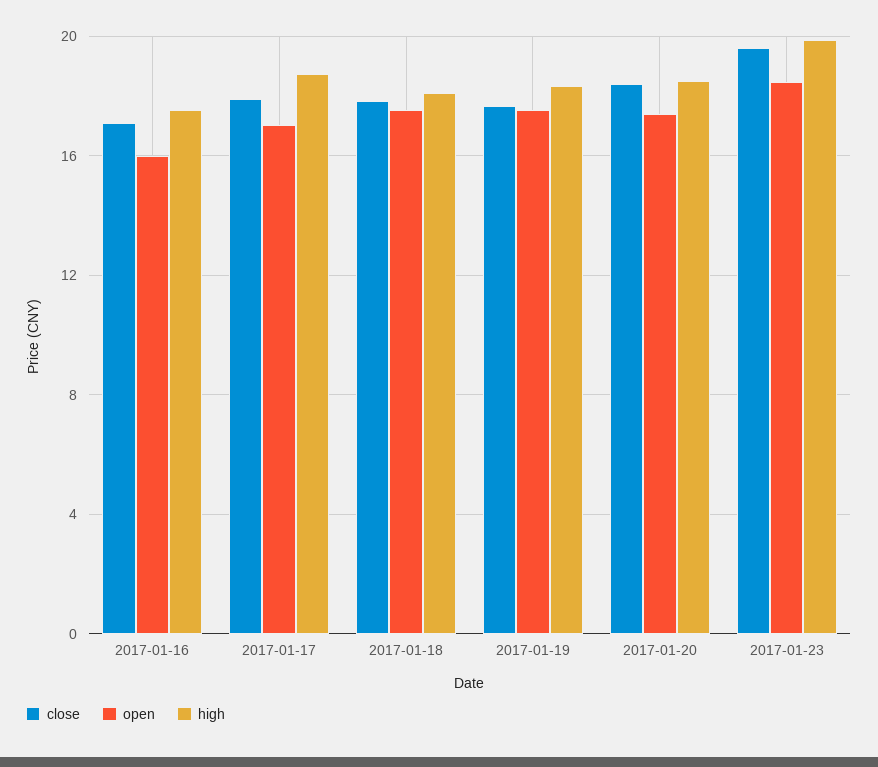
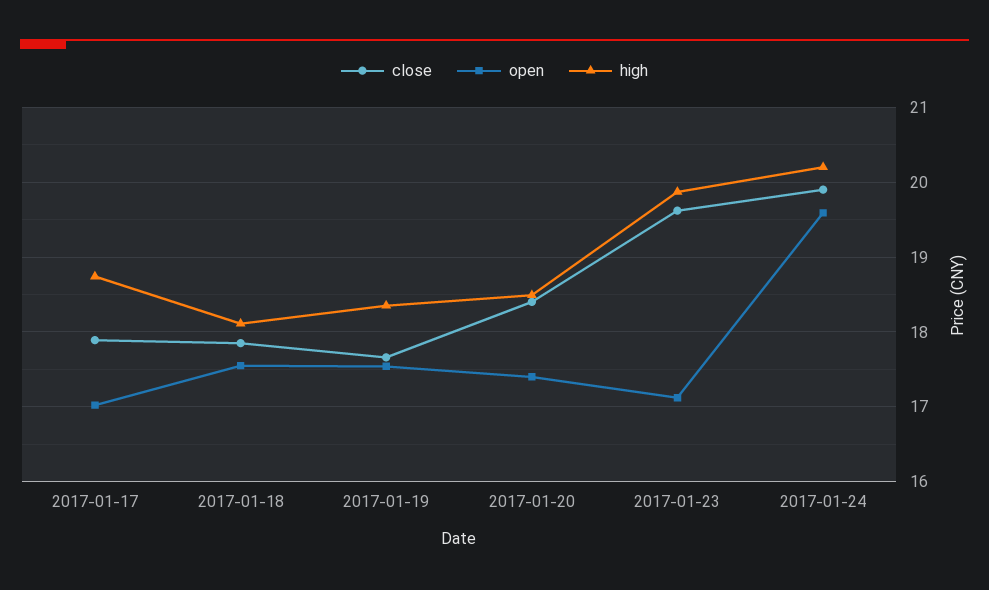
close, 2017-01-16: 17 -> none
open, 2017-01-16: 16 -> none
high, 2017-01-16: 17.5 -> none
open, 2017-01-23: 18.5 -> 17.1
close, 2017-01-24: none -> 19.9
open, 2017-01-24: none -> 19.6
high, 2017-01-24: none -> 20.2

